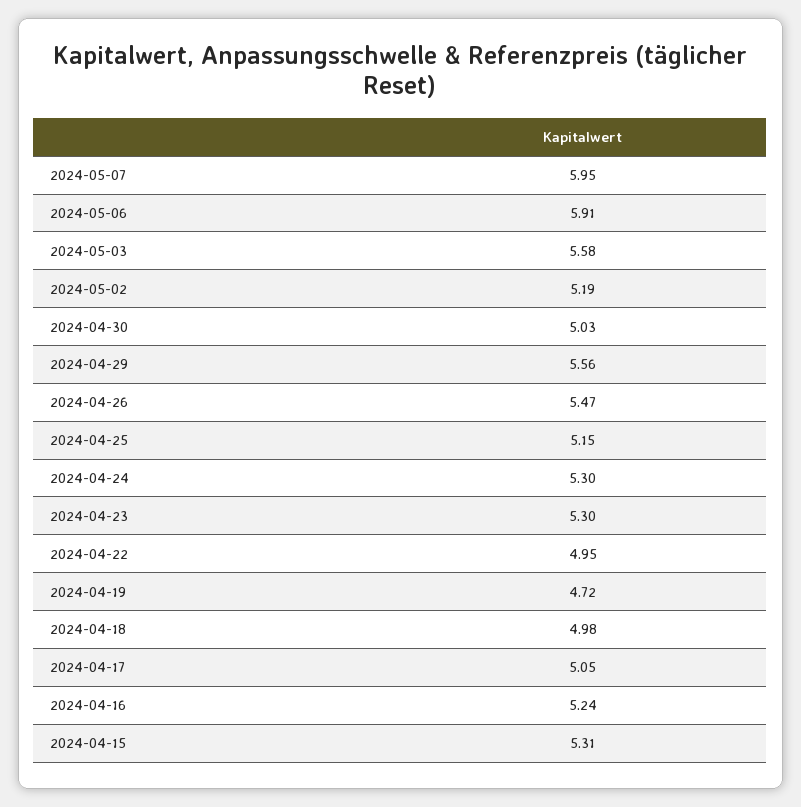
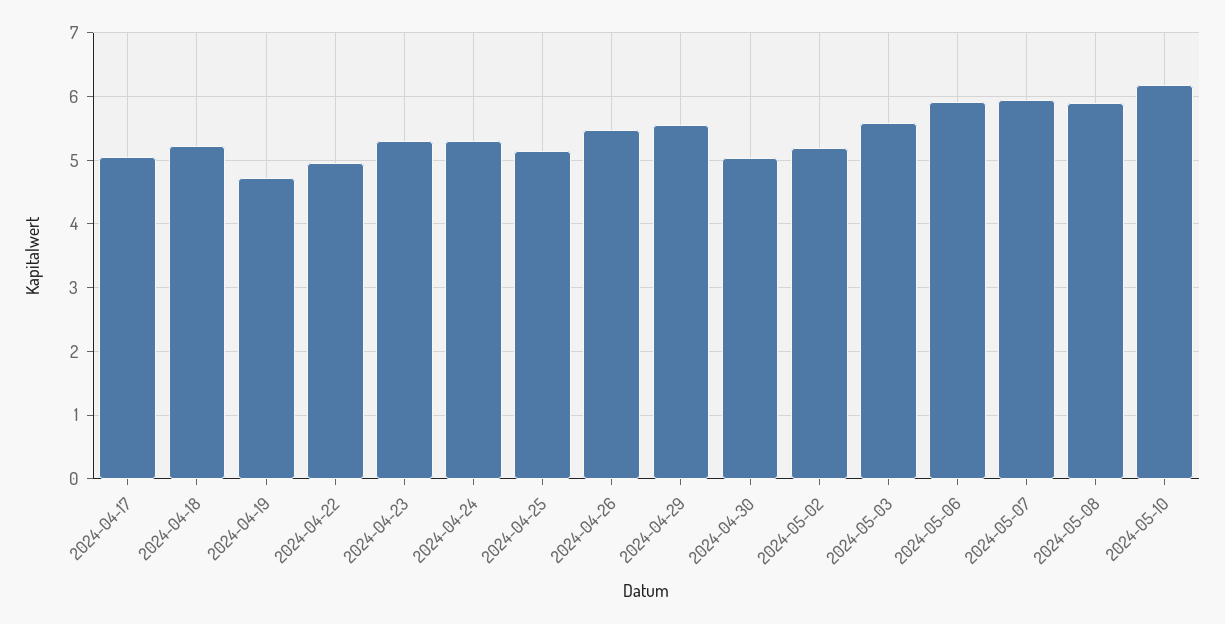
2024-04-18: 4.98 -> 5.2
2024-04-16: 5.24 -> none
2024-04-15: 5.31 -> none
2024-05-08: none -> 5.9
2024-05-10: none -> 6.2

